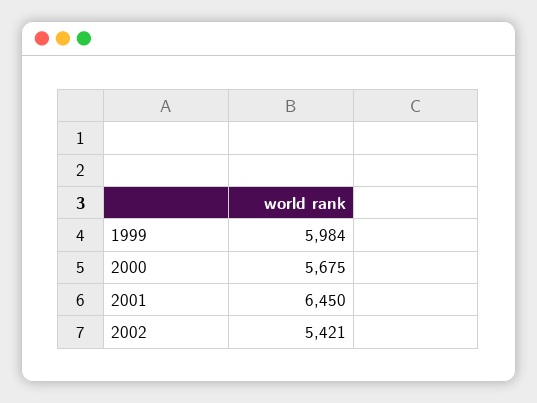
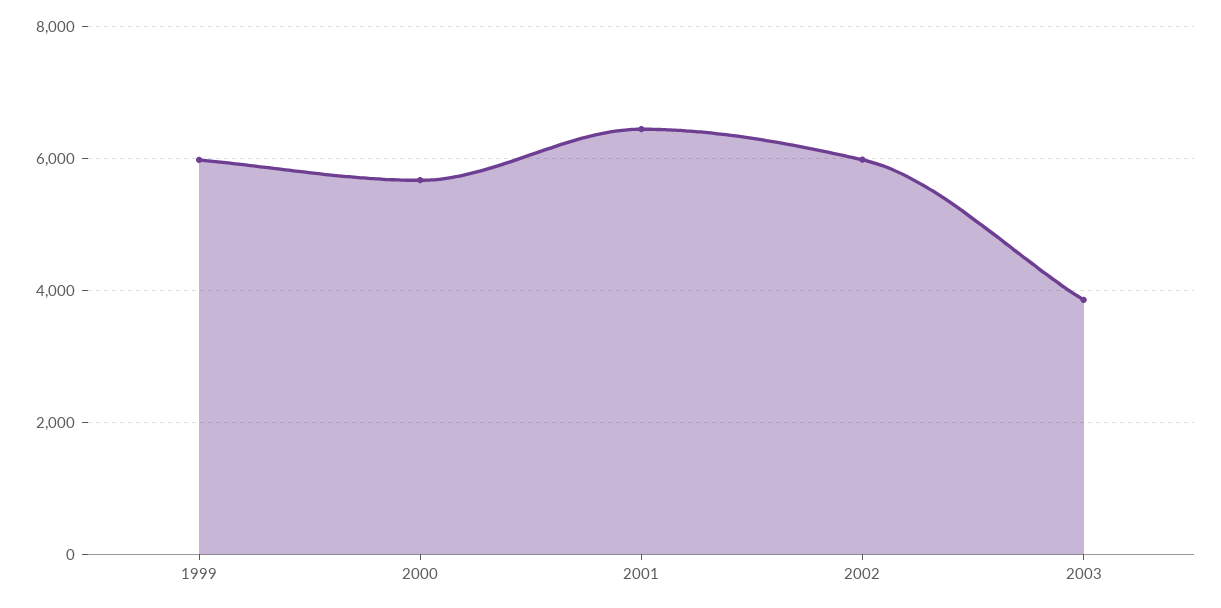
2002: 5421 -> 6000
2003: none -> 3800

